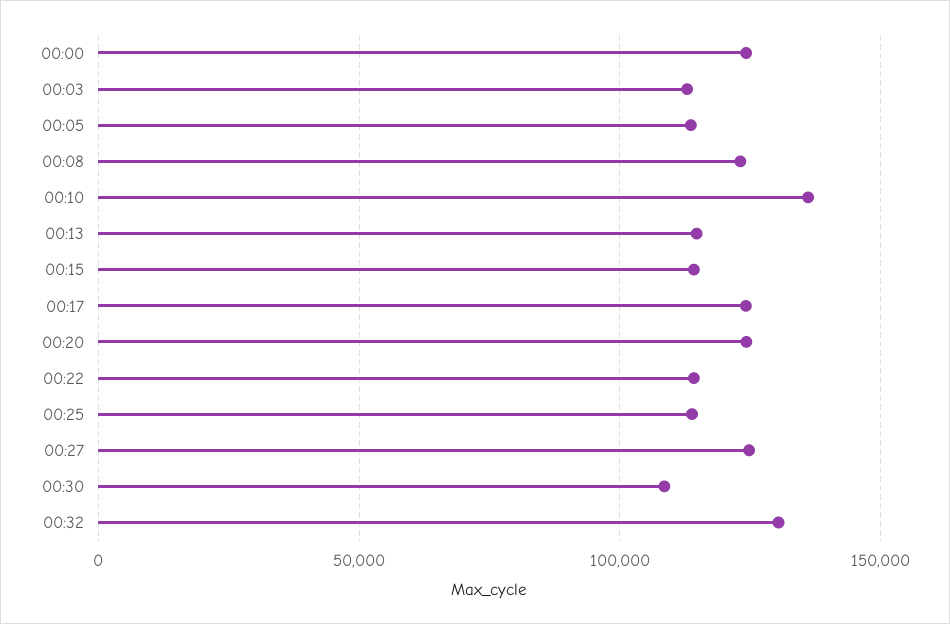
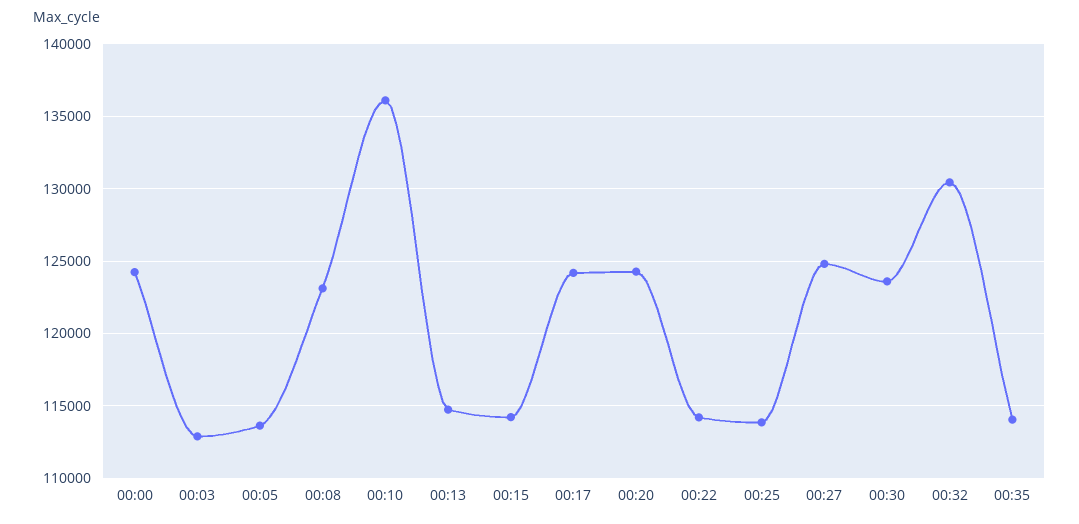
00:30: 110000 -> 123500
00:35: none -> 114000

